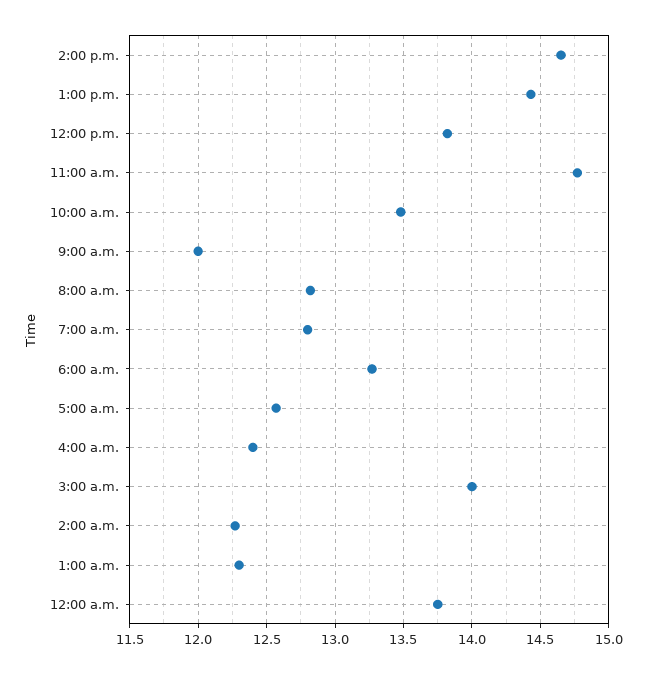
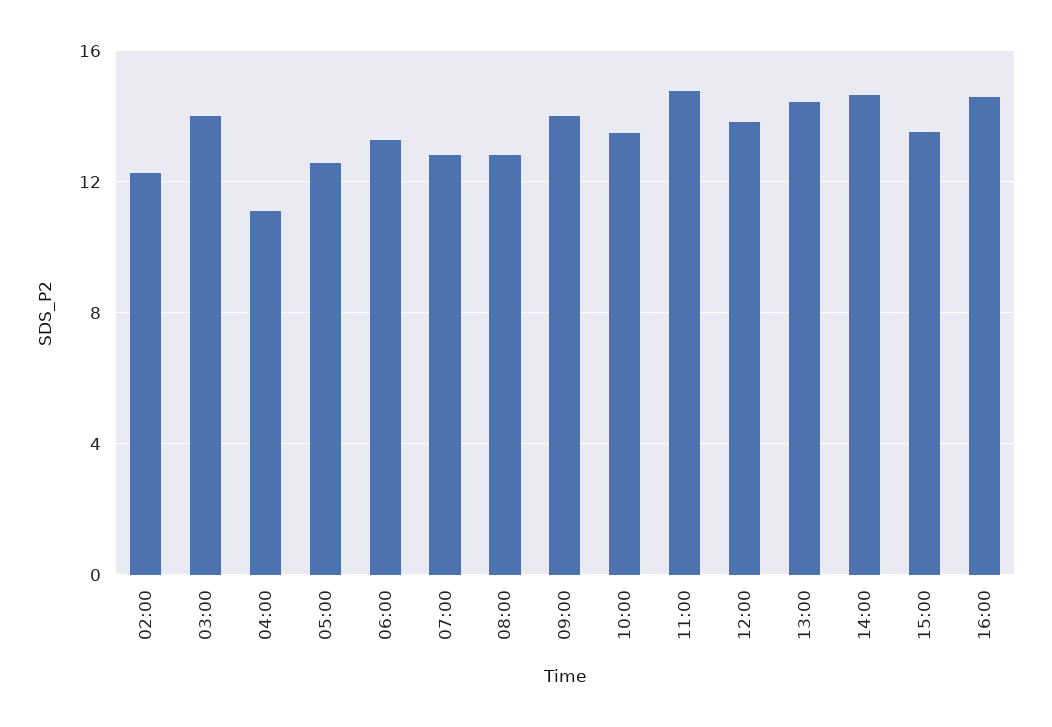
9:00 a.m.: 12 -> 14
4:00 a.m.: 12.4 -> 11
1:00 a.m.: 12.3 -> none
12:00 a.m.: 13.75 -> none
15:00: none -> 13.5
16:00: none -> 14.5

